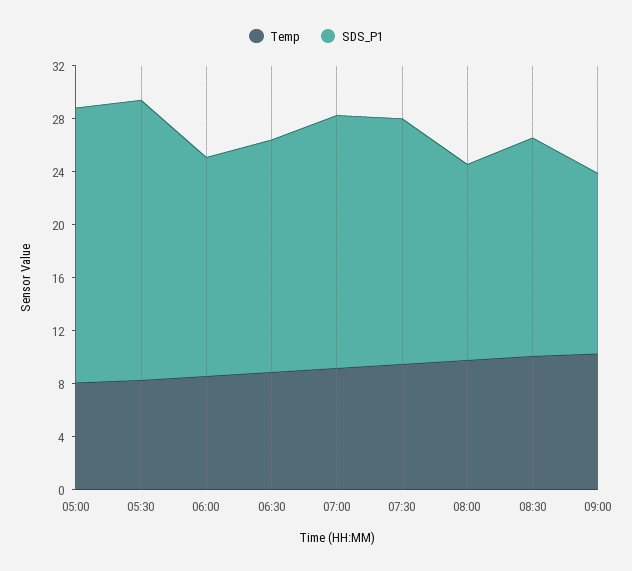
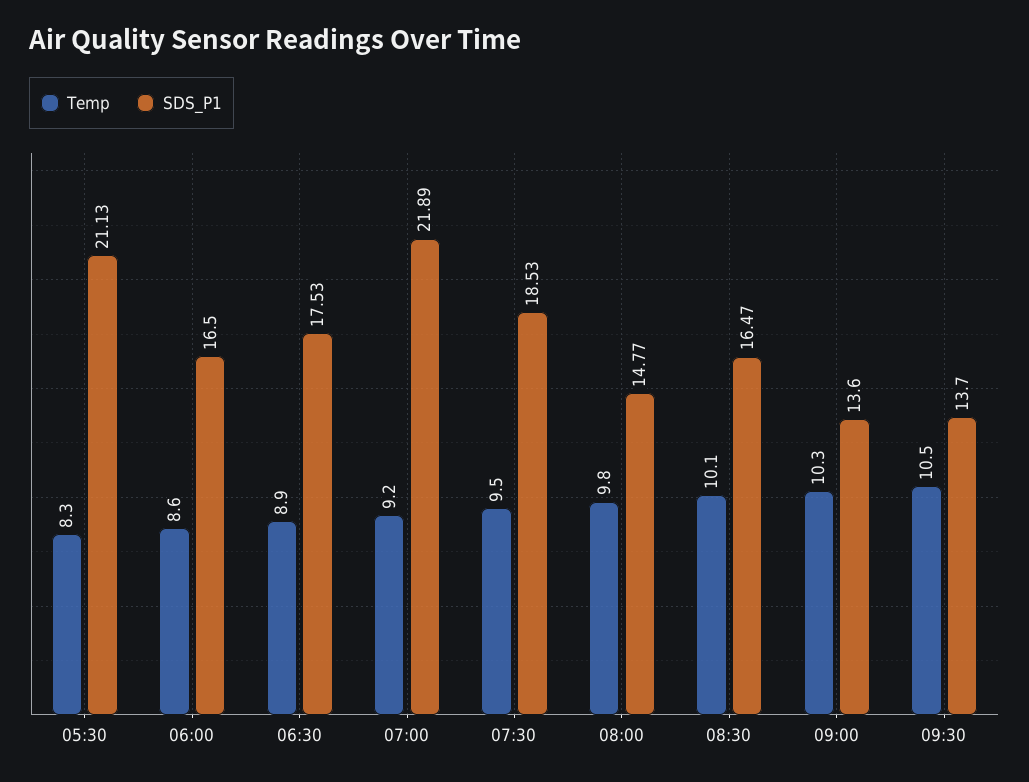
Temp, 05:00: 8 -> none
SDS_P1, 05:00: 21 -> none
SDS_P1, 07:00: 19 -> 21.89
Temp, 09:30: none -> 10.5
SDS_P1, 09:30: none -> 13.7

